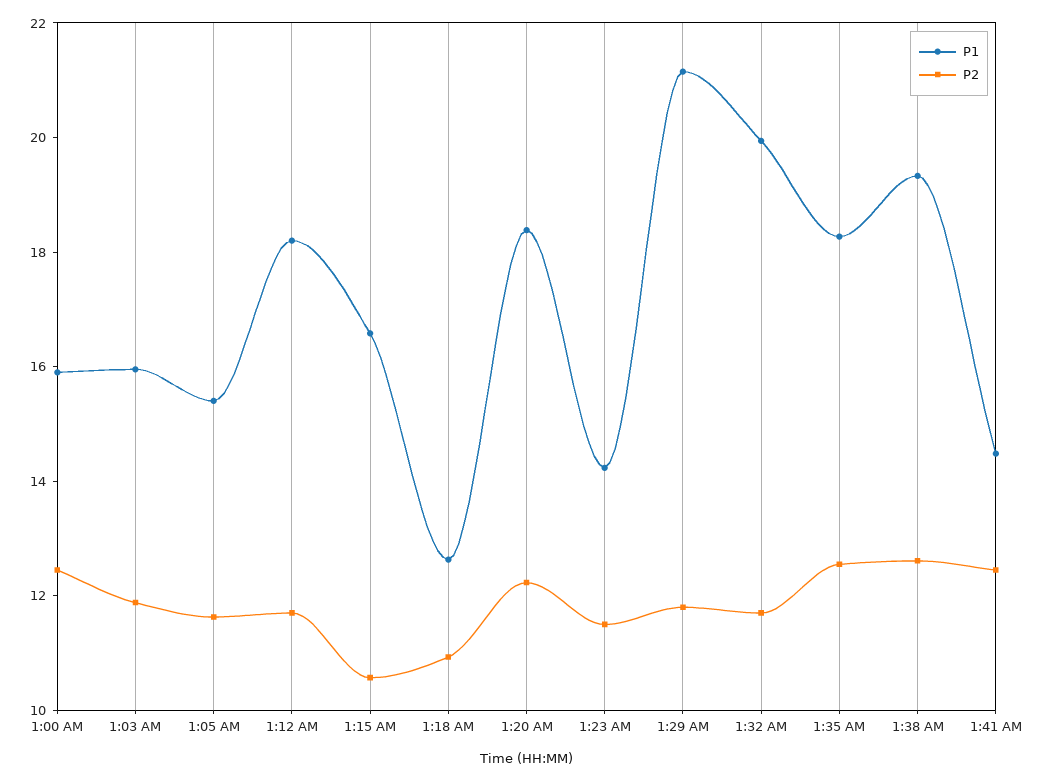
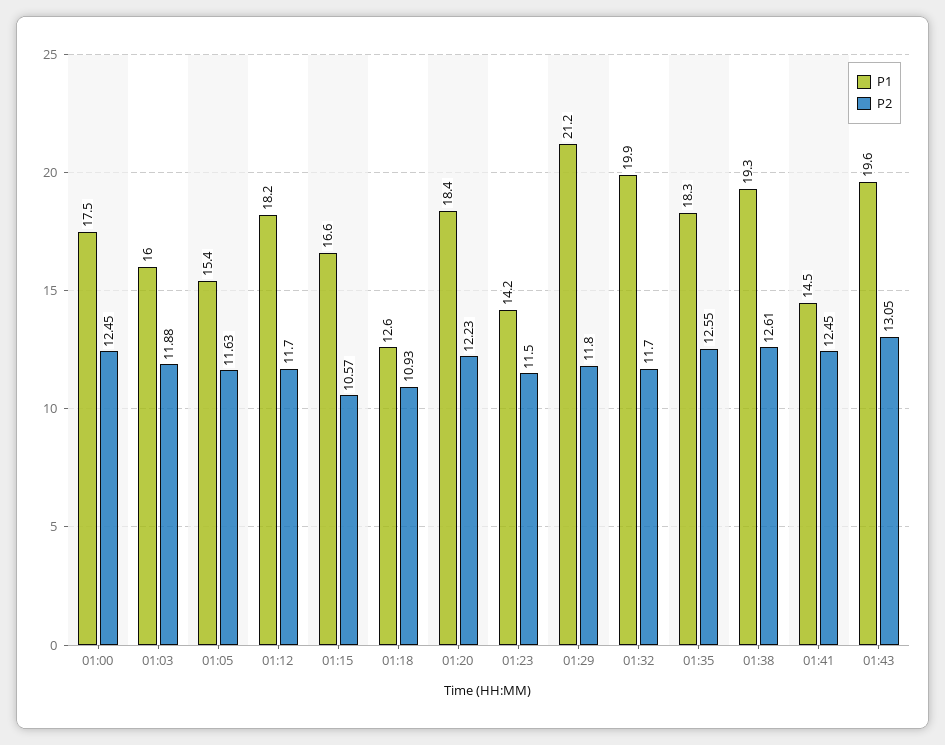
P1, 1:00 AM: 16 -> 17.5
P1, 01:43: none -> 19.6
P2, 01:43: none -> 13.05

